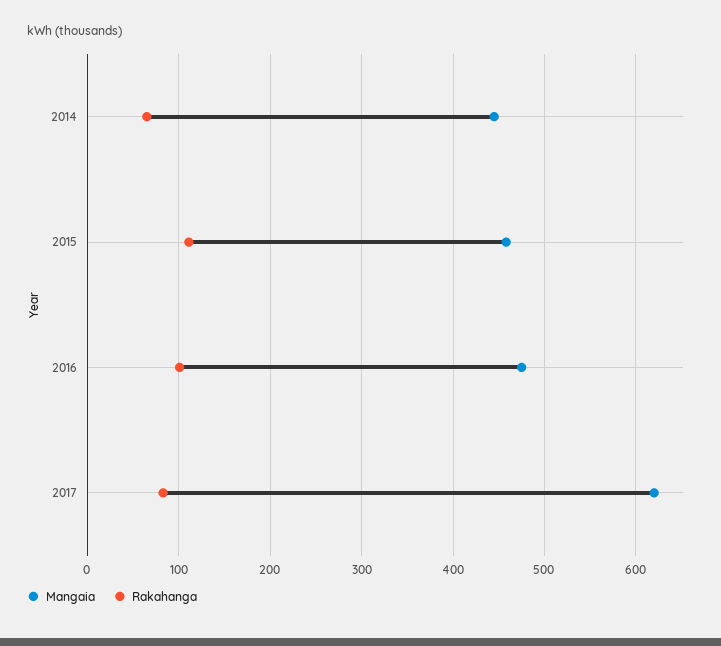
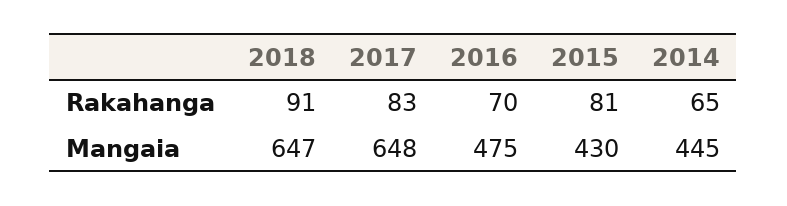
Mangaia, 2015: 460 -> 430
Rakahanga, 2015: 110 -> 81
Rakahanga, 2016: 100 -> 70
Mangaia, 2017: 620 -> 648
Rakahanga, 2018: none -> 91
Mangaia, 2018: none -> 647

